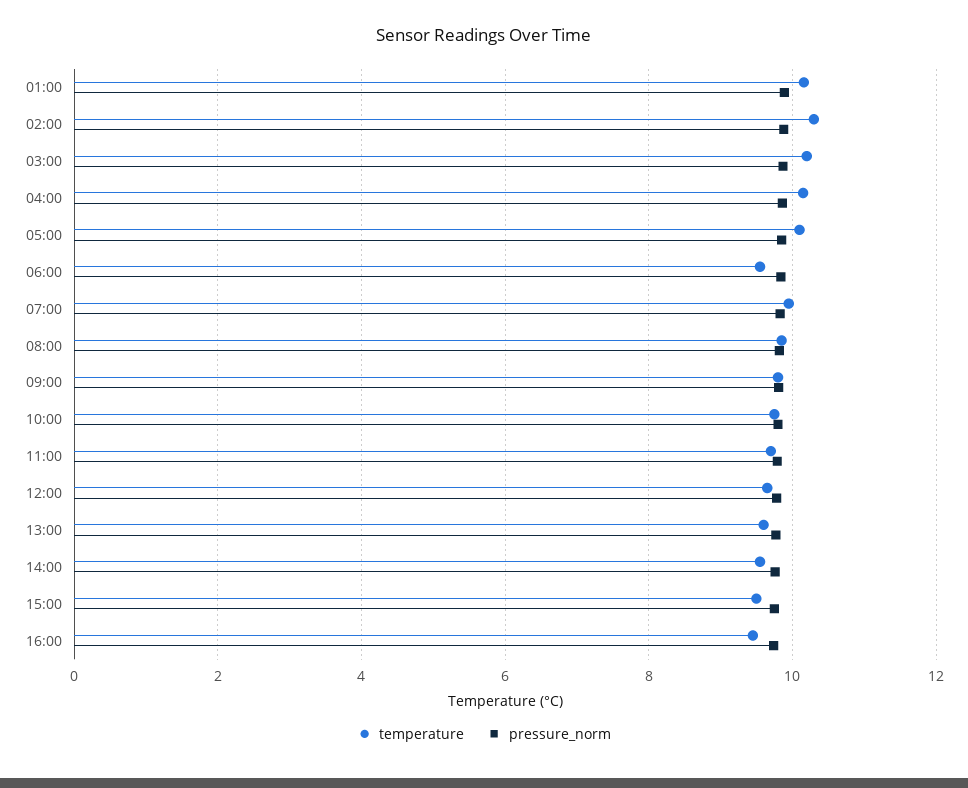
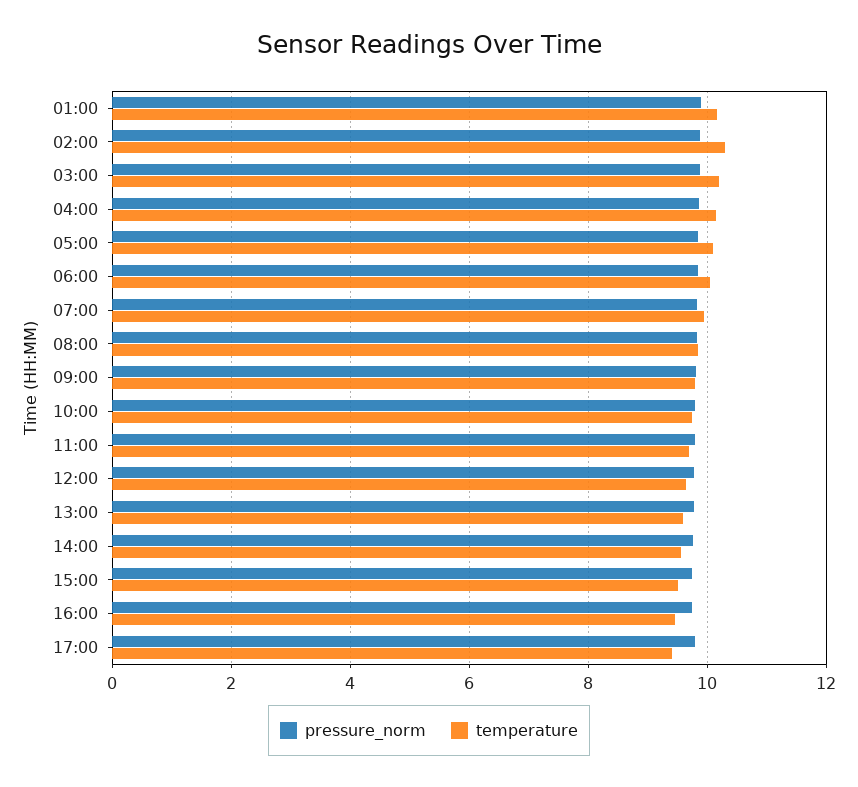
temperature, 06:00: 9.6 -> 10
pressure_norm, 17:00: none -> 9.8
temperature, 17:00: none -> 9.4

